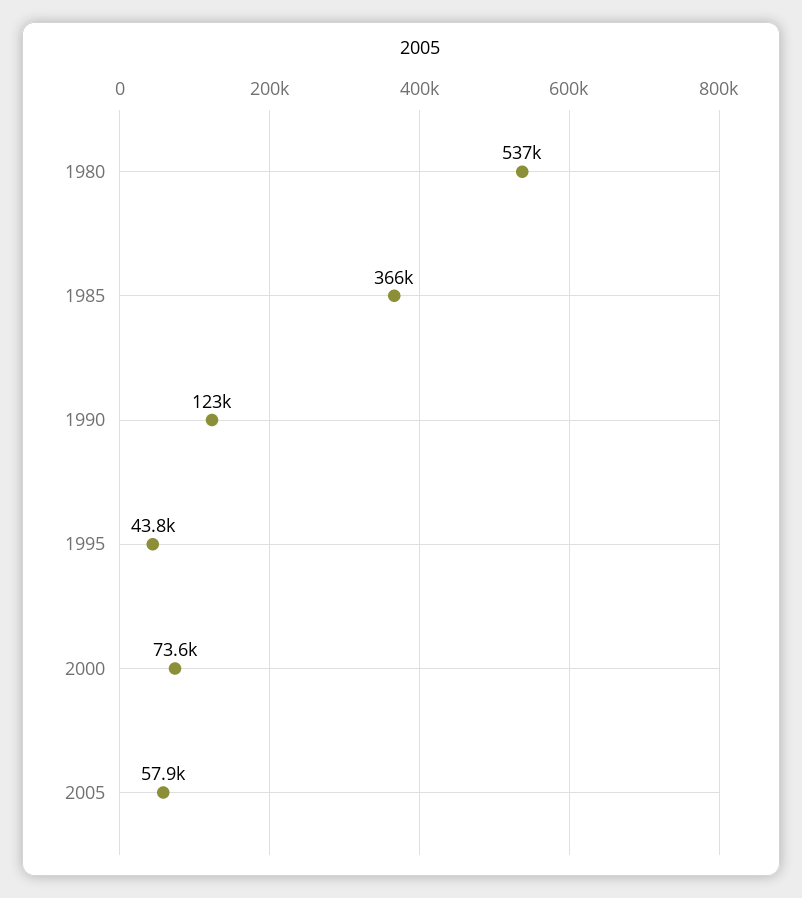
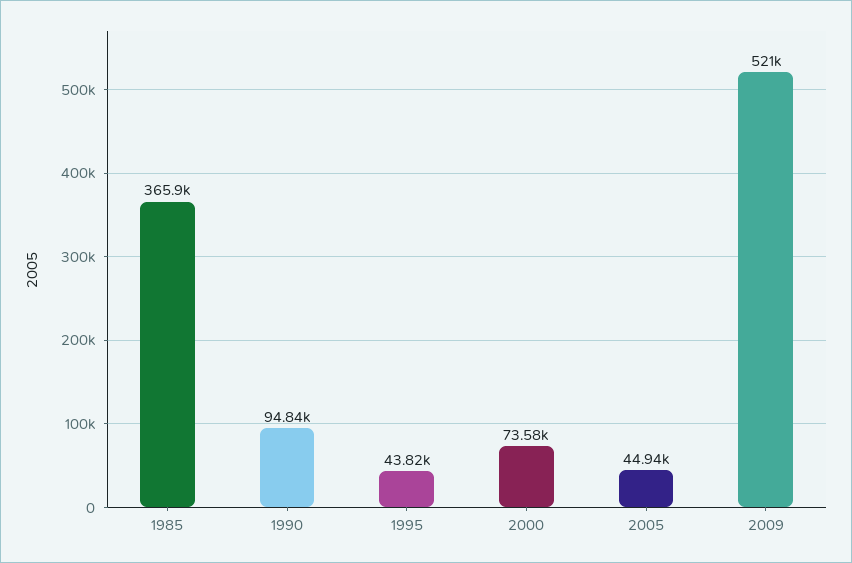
1980: 537000 -> none
1990: 123000 -> 94840
2005: 57900 -> 44940
2009: none -> 521000

